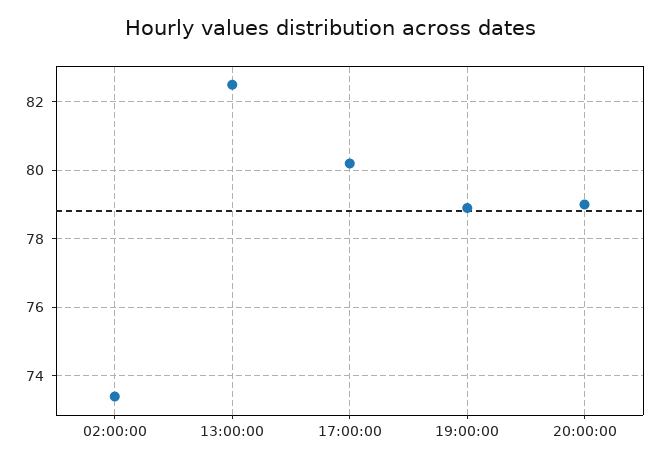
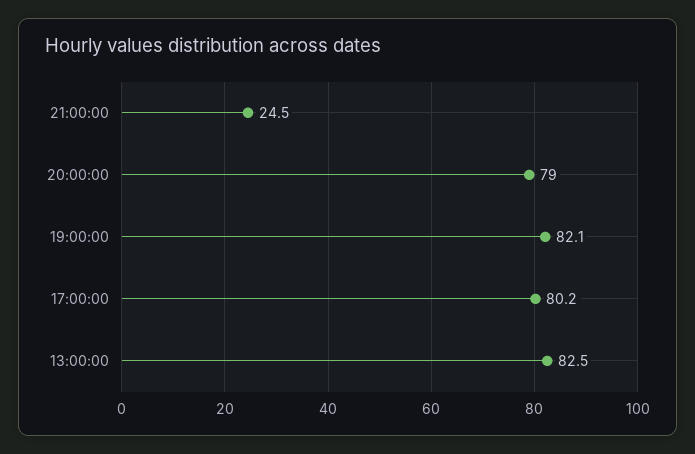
02:00:00: 73.5 -> none
19:00:00: 79 -> 82.1
21:00:00: none -> 24.5

